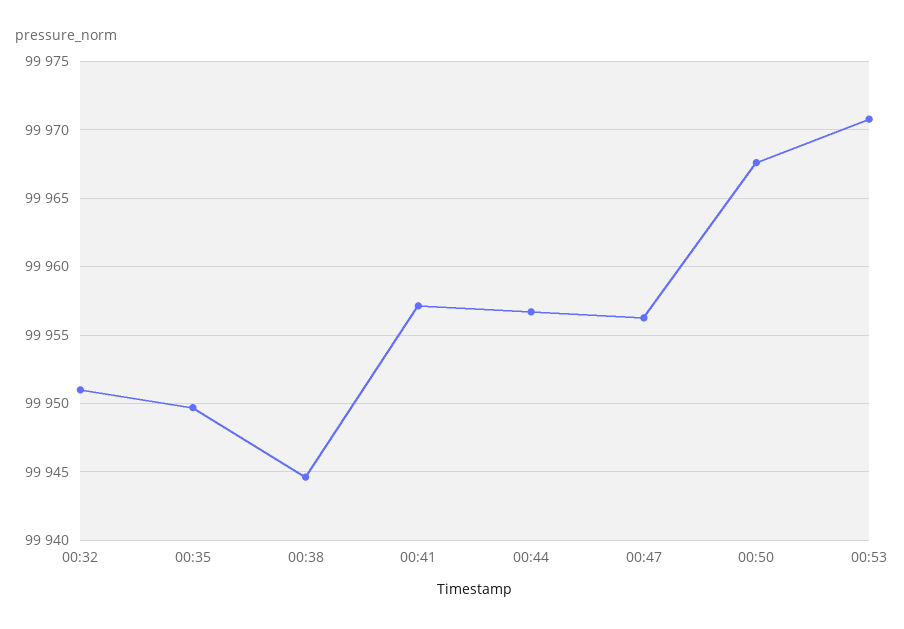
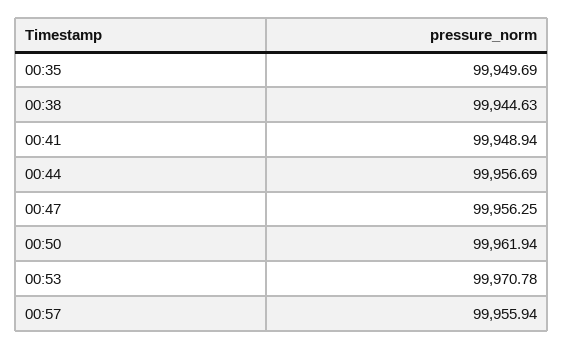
00:32: 99951 -> none
00:41: 99957 -> 99948.94
00:50: 99967.5 -> 99961.94
00:57: none -> 99955.94

